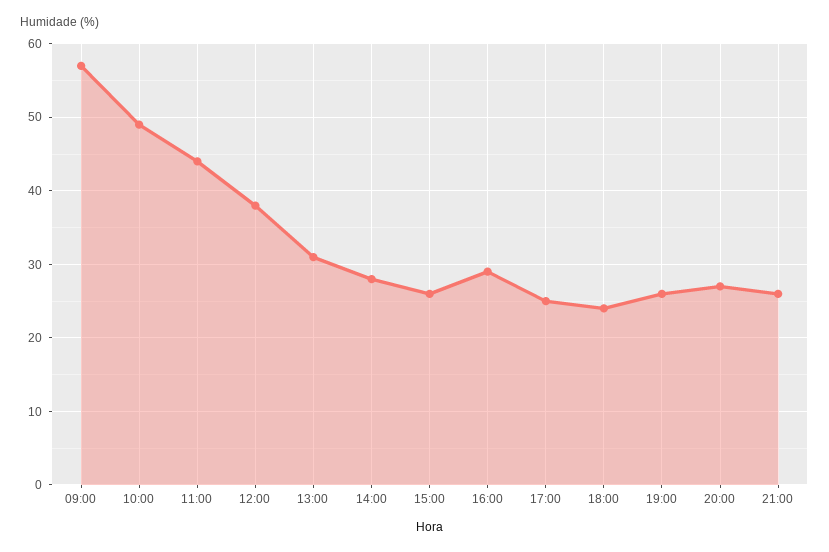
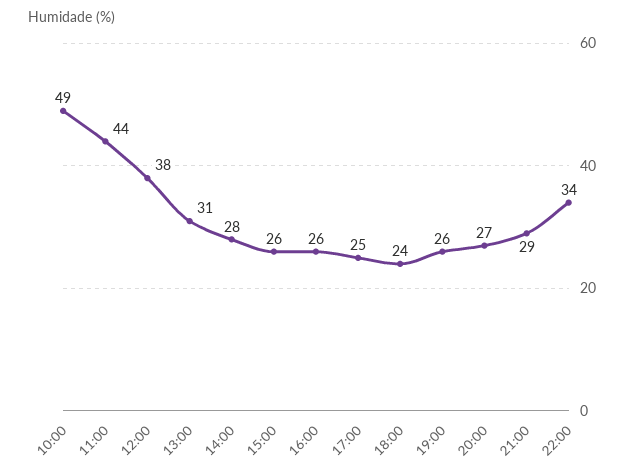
09:00: 57 -> none
16:00: 29 -> 26
21:00: 26 -> 29
22:00: none -> 34

